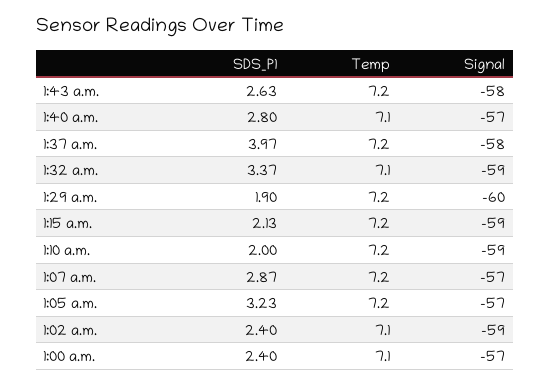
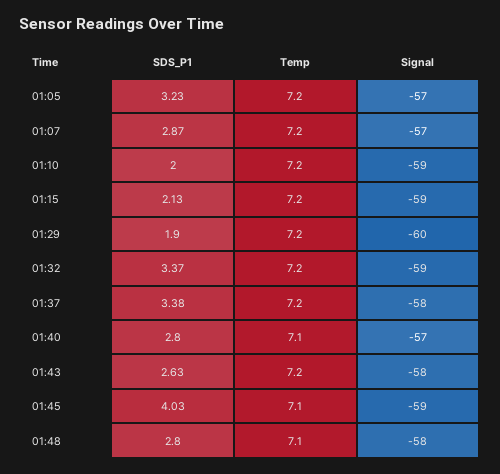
SDS_P1, 1:37 a.m.: 3.97 -> 3.38
Temp, 1:32 a.m.: 7.1 -> 7.2
SDS_P1, 1:02 a.m.: 2.4 -> none
Temp, 1:02 a.m.: 7.1 -> none
Signal, 1:02 a.m.: -59 -> none
SDS_P1, 1:00 a.m.: 2.4 -> none
Temp, 1:00 a.m.: 7.1 -> none
Signal, 1:00 a.m.: -57 -> none
SDS_P1, 01:45: none -> 4.03
Temp, 01:45: none -> 7.1
Signal, 01:45: none -> -59
SDS_P1, 01:48: none -> 2.8
Temp, 01:48: none -> 7.1
Signal, 01:48: none -> -58

